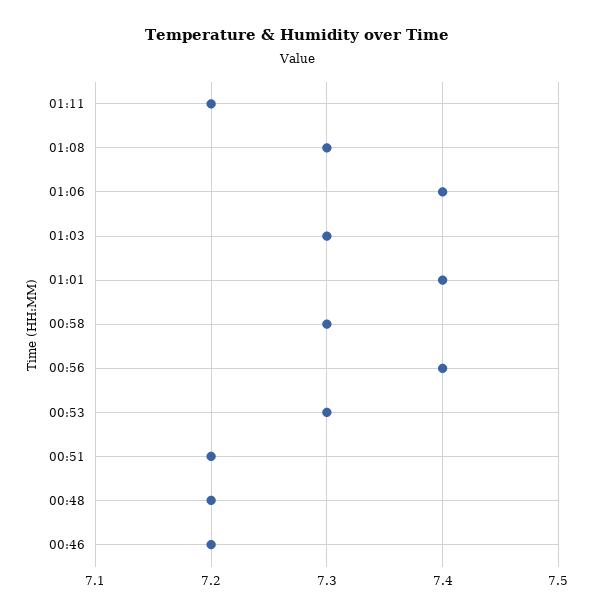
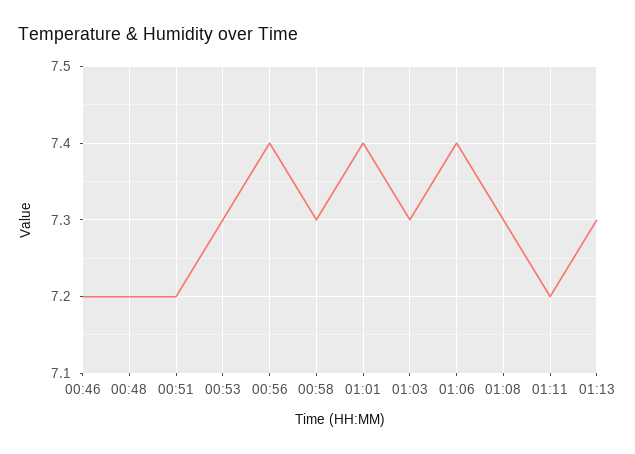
01:13: none -> 7.3

